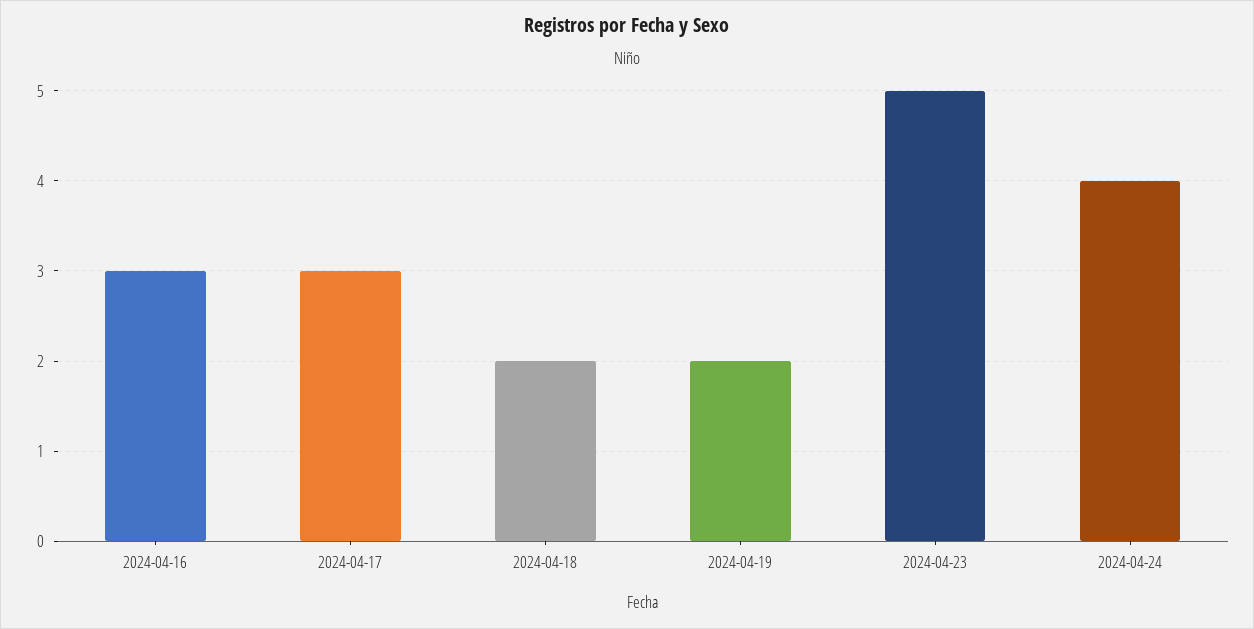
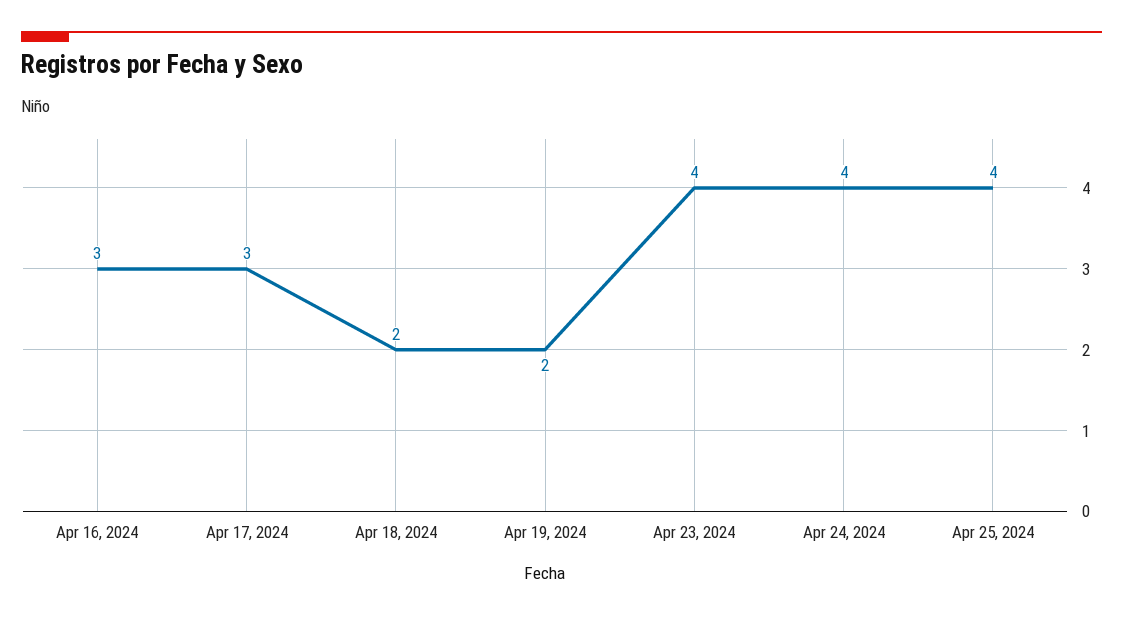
2024-04-23: 5 -> 4
Apr 25, 2024: none -> 4

